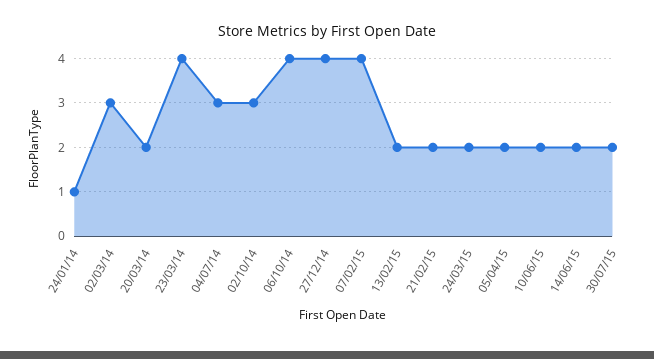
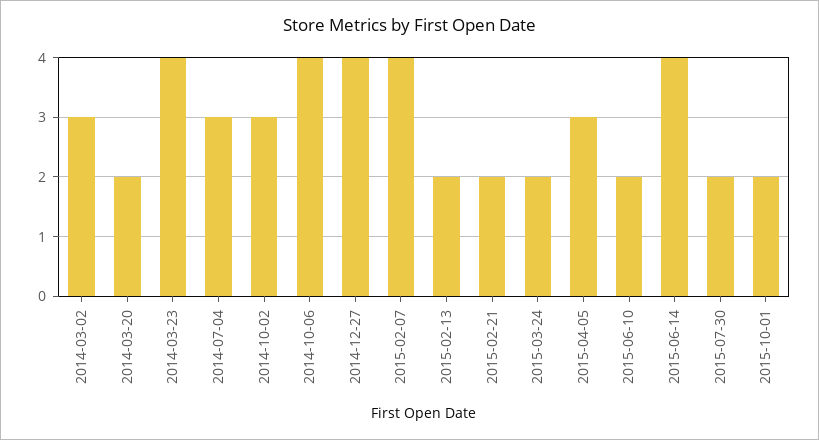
24/01/14: 1 -> none
05/04/15: 2 -> 3
14/06/15: 2 -> 4
2015-10-01: none -> 2

